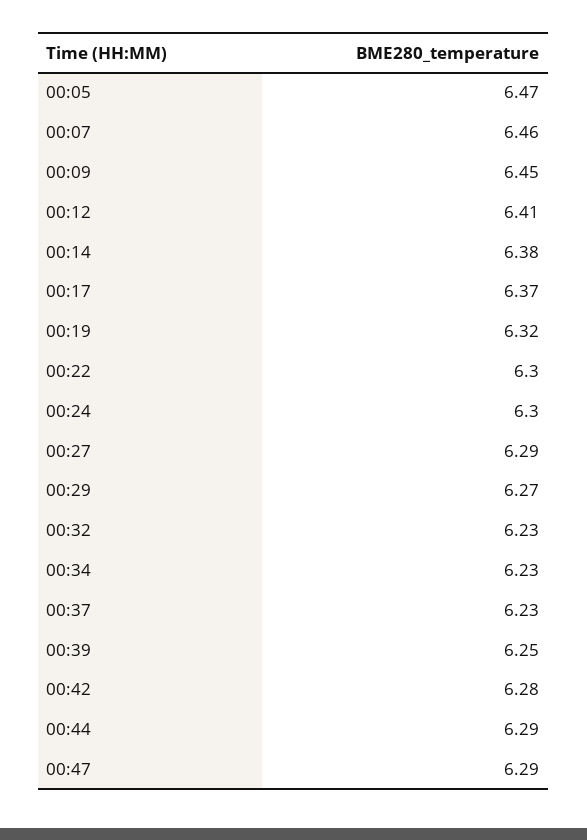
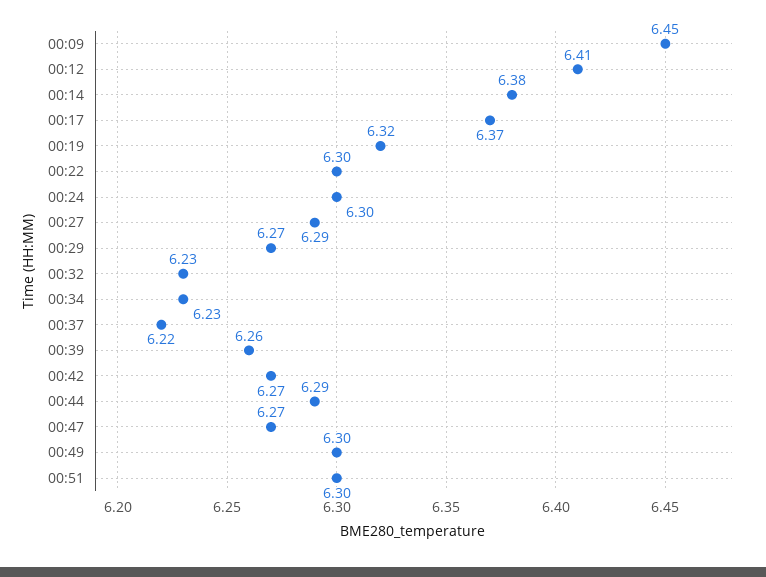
00:05: 6.47 -> none
00:07: 6.46 -> none
00:37: 6.23 -> 6.22
00:39: 6.25 -> 6.26
00:42: 6.28 -> 6.27
00:47: 6.29 -> 6.27
00:49: none -> 6.3
00:51: none -> 6.3

